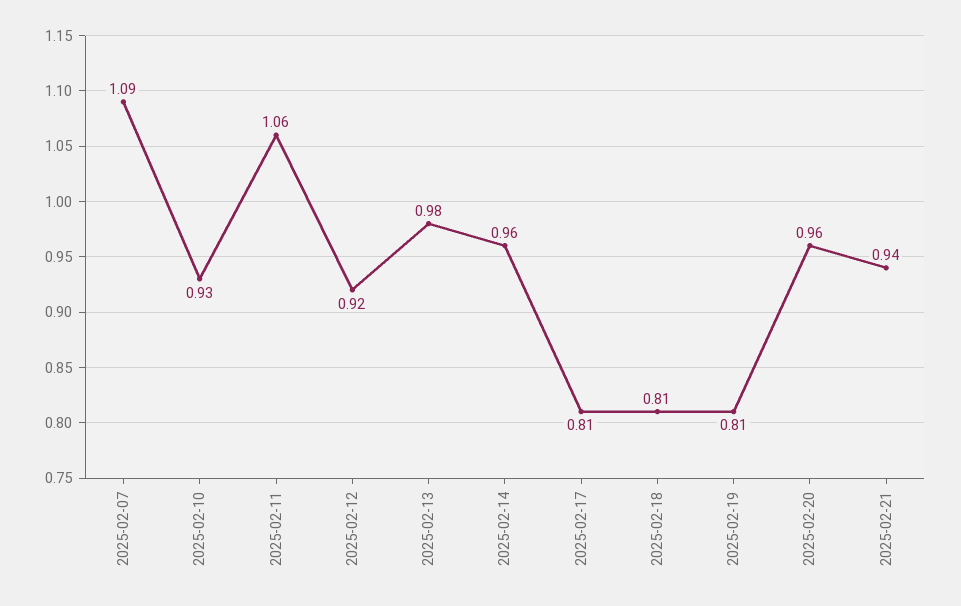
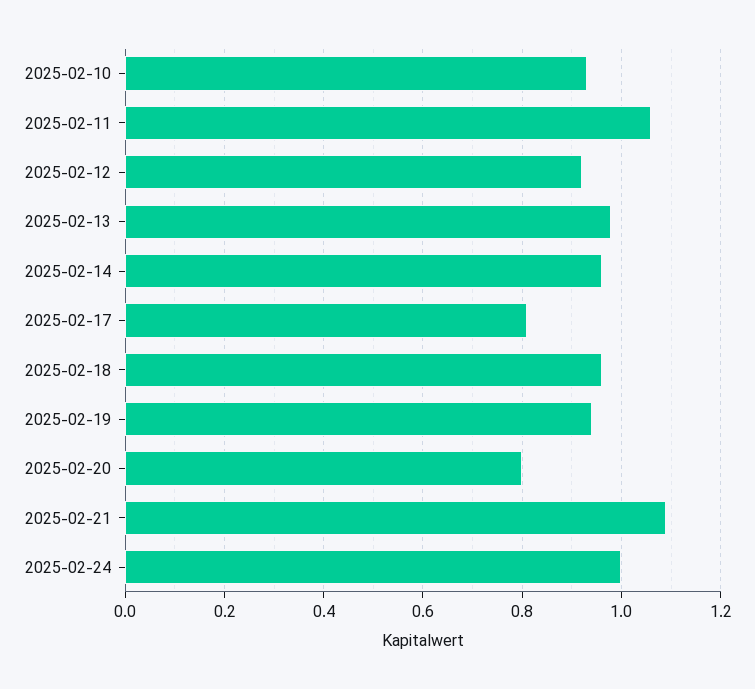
2025-02-07: 1.09 -> none
2025-02-18: 0.81 -> 0.95
2025-02-19: 0.81 -> 0.95
2025-02-20: 0.96 -> 0.8
2025-02-21: 0.94 -> 1.1
2025-02-24: none -> 1

